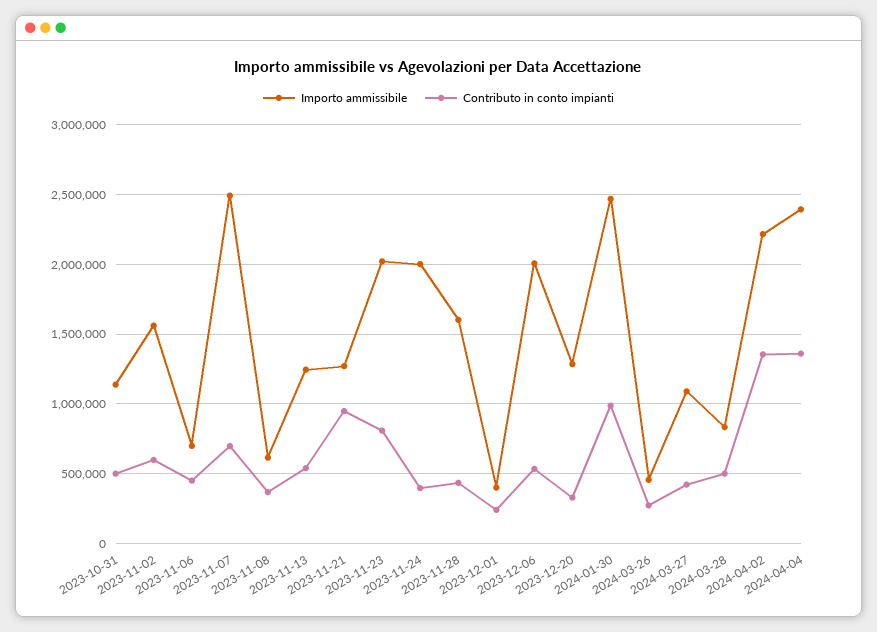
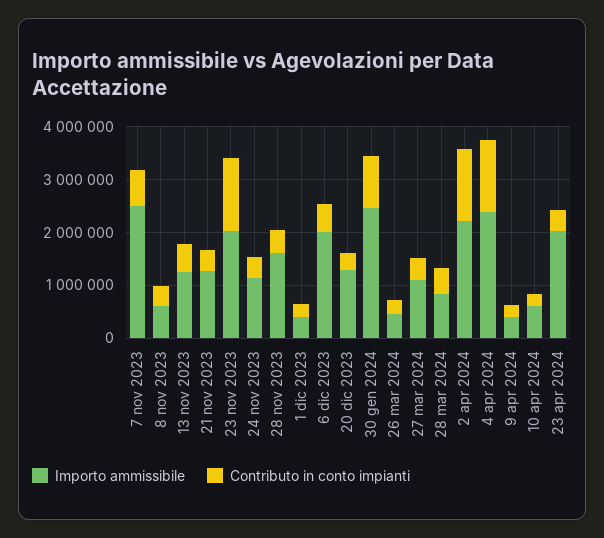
Importo ammissibile, 2023-10-31: 1150000 -> none
Contributo in conto impianti, 2023-10-31: 500000 -> none
Importo ammissibile, 2023-11-02: 1550000 -> none
Contributo in conto impianti, 2023-11-02: 600000 -> none
Importo ammissibile, 2023-11-06: 700000 -> none
Contributo in conto impianti, 2023-11-06: 450000 -> none
Contributo in conto impianti, 2023-11-21: 950000 -> 400000
Contributo in conto impianti, 2023-11-23: 800000 -> 1400000
Importo ammissibile, 2023-11-24: 2000000 -> 1200000
Importo ammissibile, 9 apr 2024: none -> 400000
Contributo in conto impianti, 9 apr 2024: none -> 200000
Importo ammissibile, 10 apr 2024: none -> 600000
Contributo in conto impianti, 10 apr 2024: none -> 200000
Importo ammissibile, 23 apr 2024: none -> 2000000
Contributo in conto impianti, 23 apr 2024: none -> 400000

